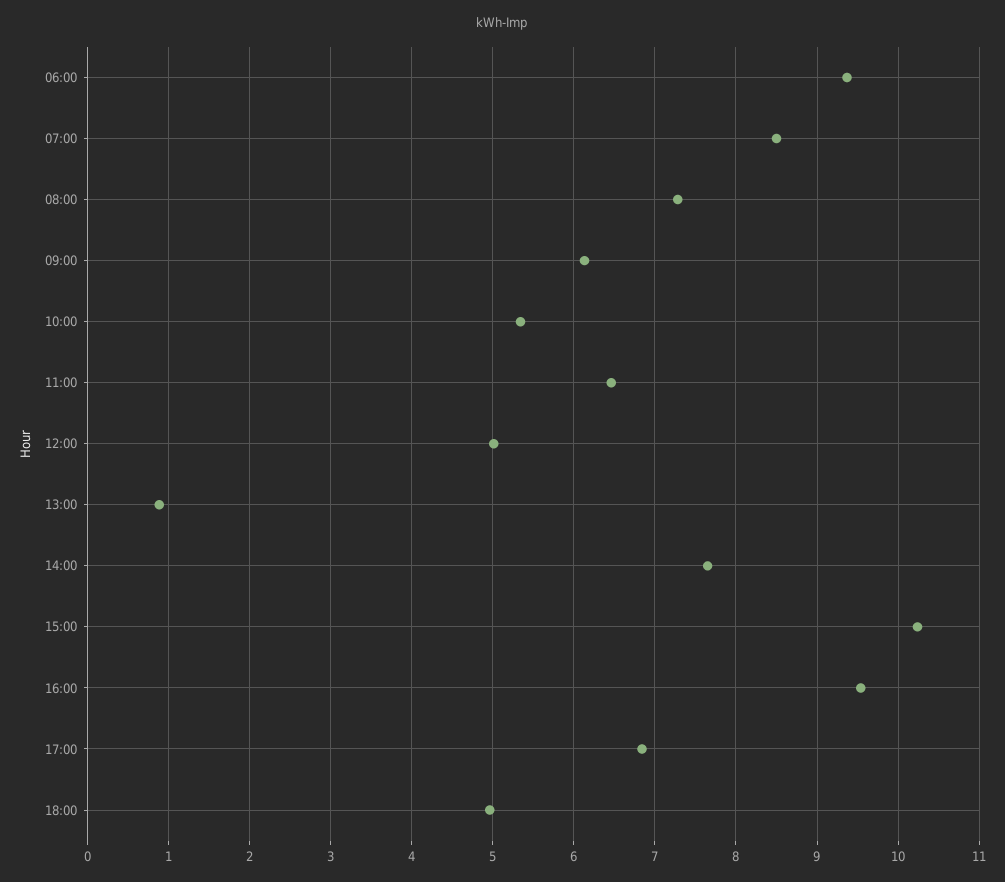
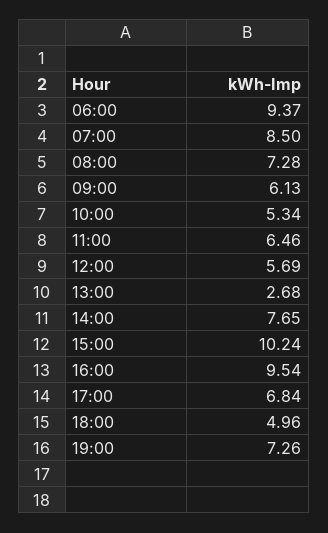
12:00: 5 -> 5.69
13:00: 0.9 -> 2.68
19:00: none -> 7.26

